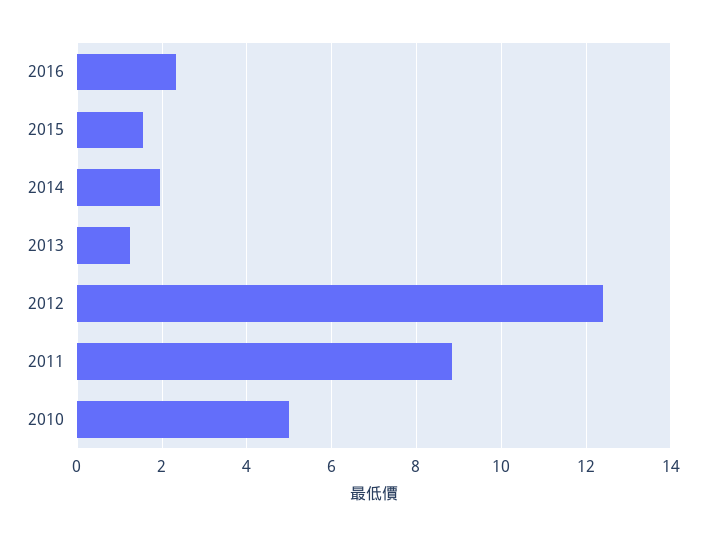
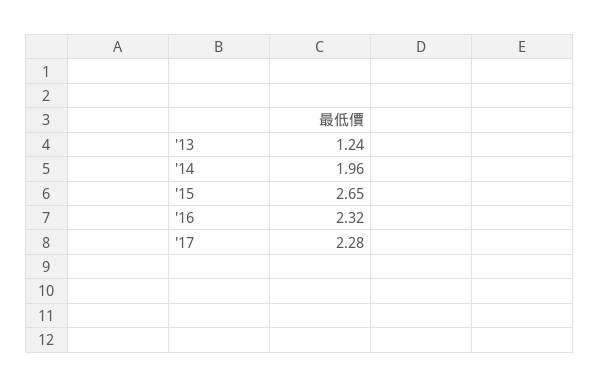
2015: 1.6 -> 2.65
2012: 12.4 -> none
2011: 8.8 -> none
2010: 5 -> none
'17: none -> 2.28

